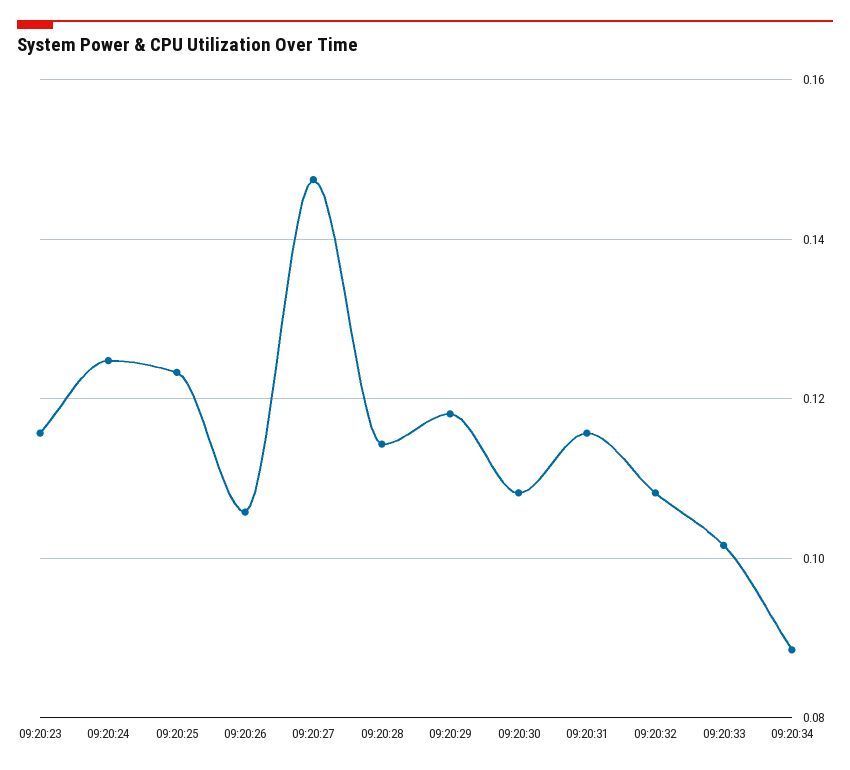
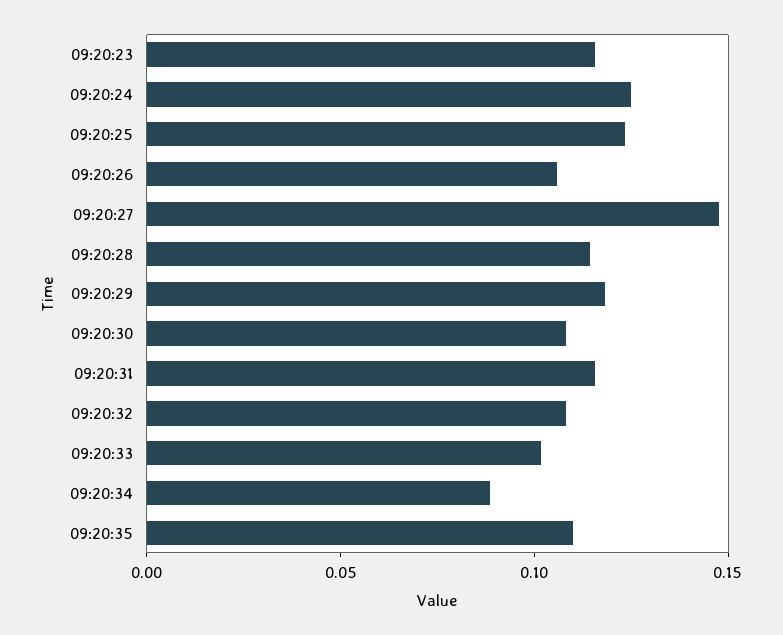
09:20:35: none -> 0.11

